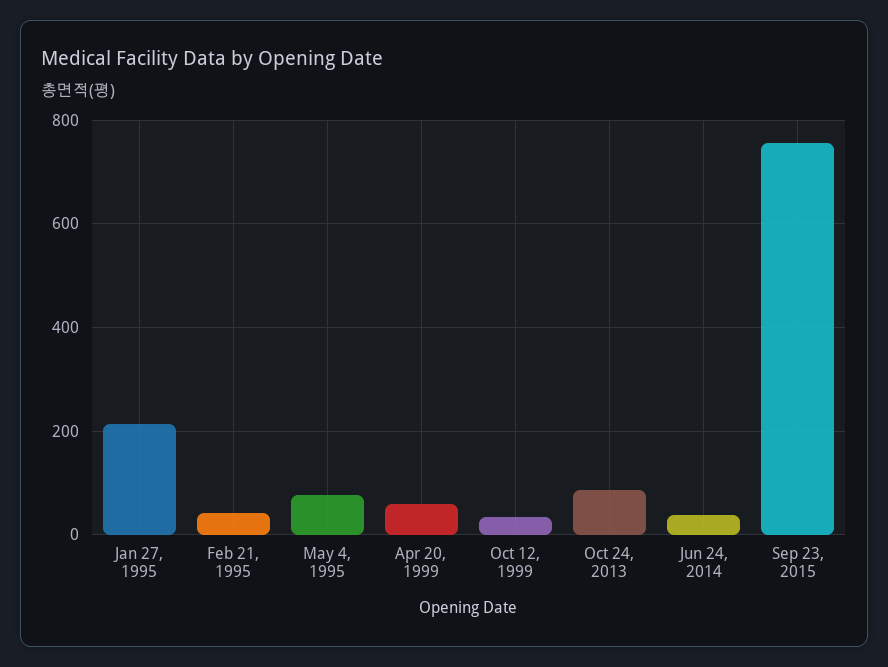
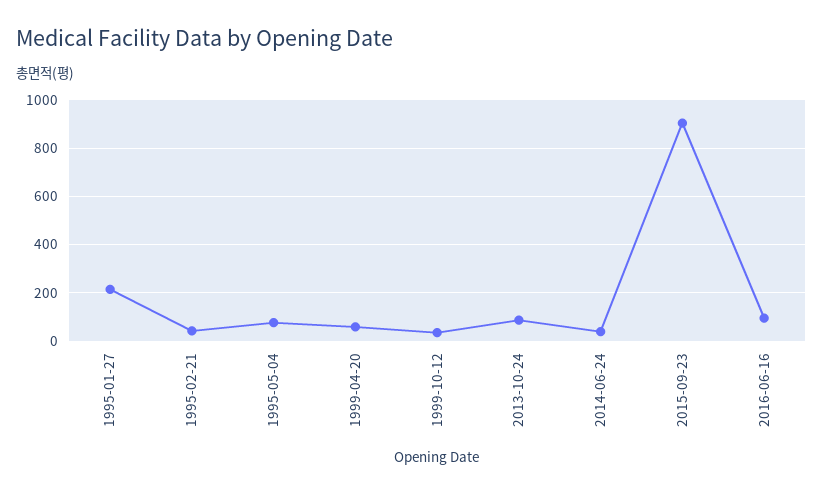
Sep 23, 2015: 760 -> 900
2016-06-16: none -> 100

